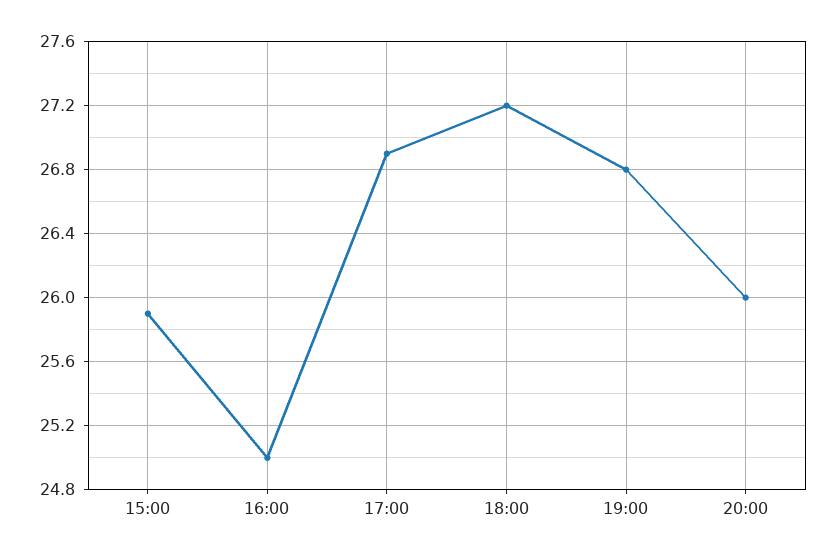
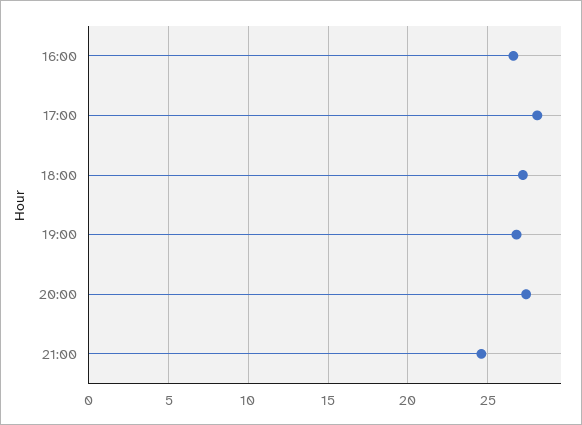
15:00: 25.9 -> none
16:00: 25 -> 26.5
17:00: 26.9 -> 28
20:00: 26 -> 27.5
21:00: none -> 24.5

